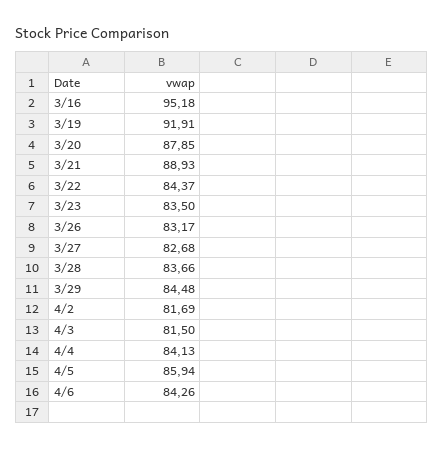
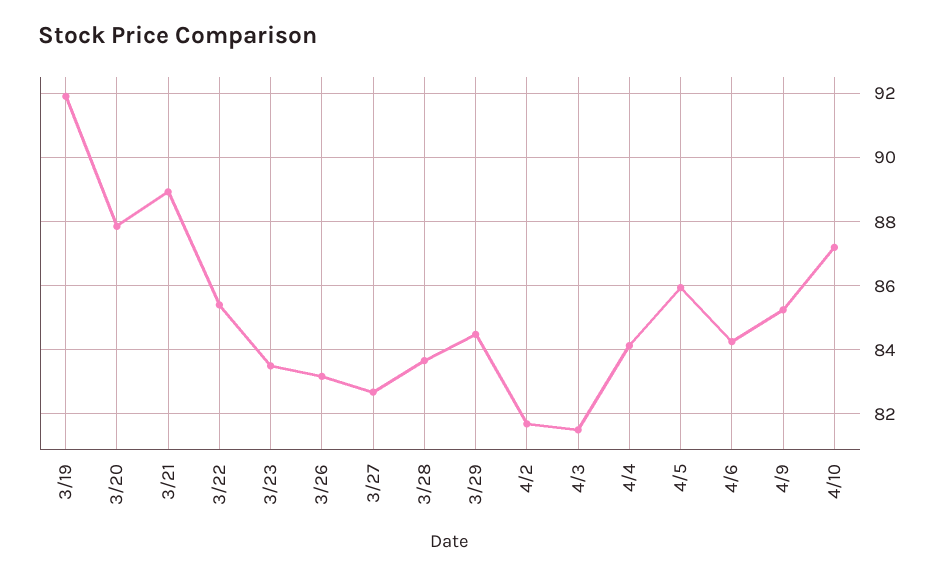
3/16: 95.18 -> none
3/22: 84.37 -> 85.4
4/9: none -> 85.2
4/10: none -> 87.2

